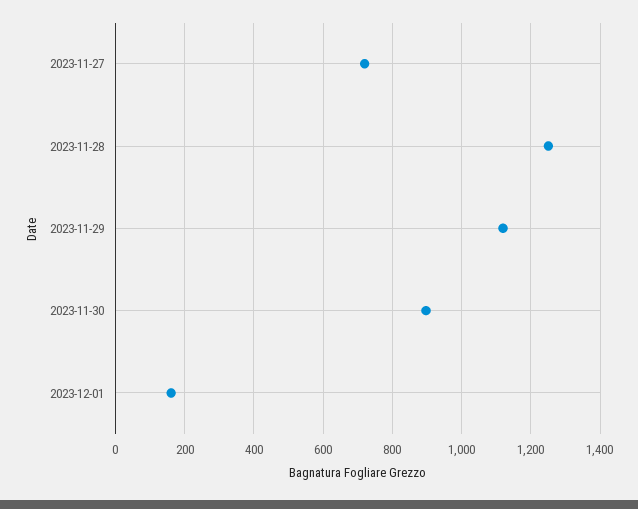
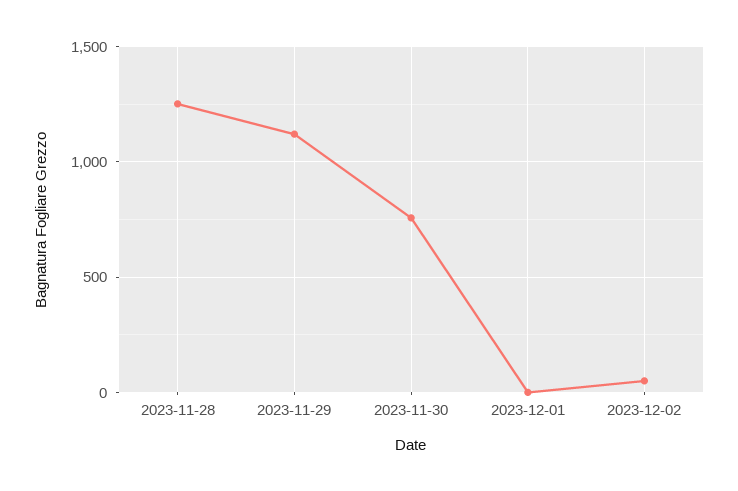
2023-11-27: 720 -> none
2023-11-30: 900 -> 750
2023-12-01: 160 -> 0
2023-12-02: none -> 50

